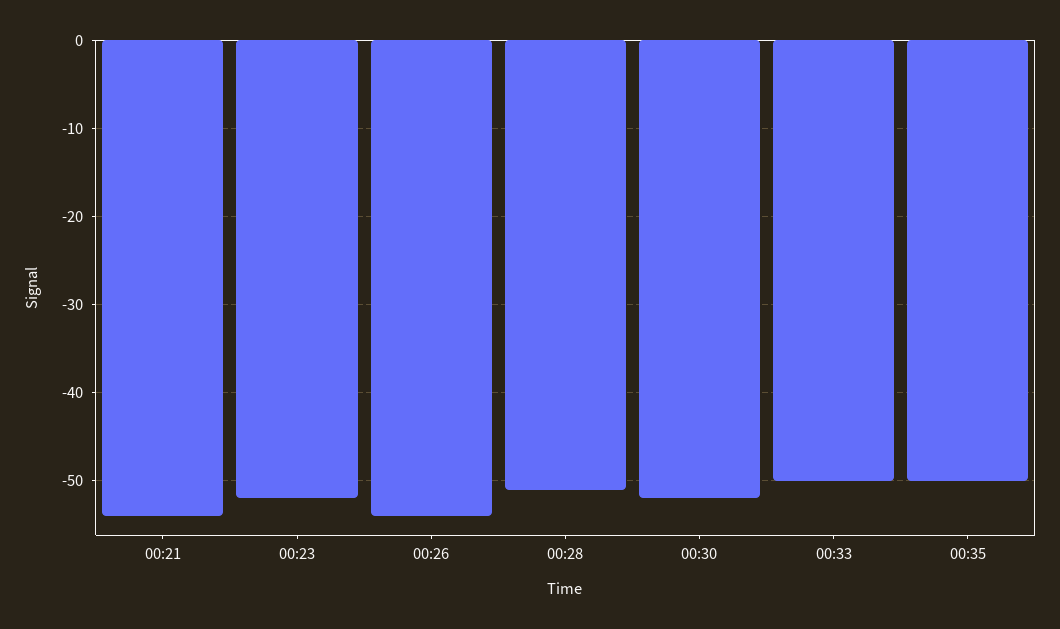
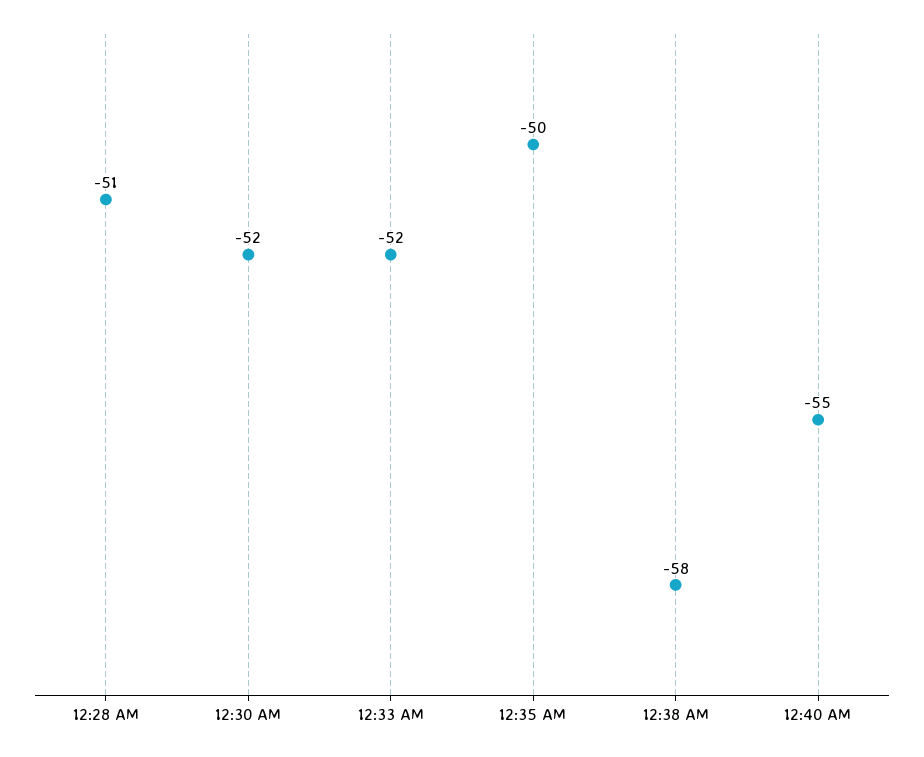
00:21: -54 -> none
00:23: -52 -> none
00:26: -54 -> none
00:33: -50 -> -52
12:38 AM: none -> -58
12:40 AM: none -> -55

